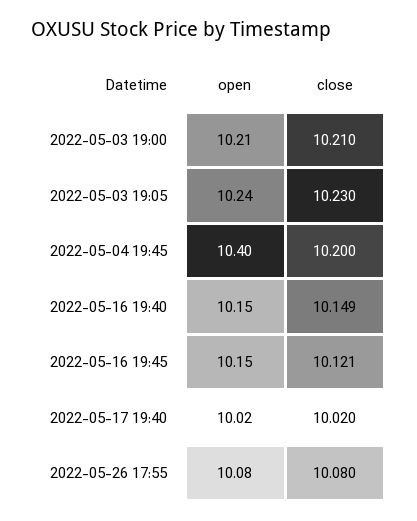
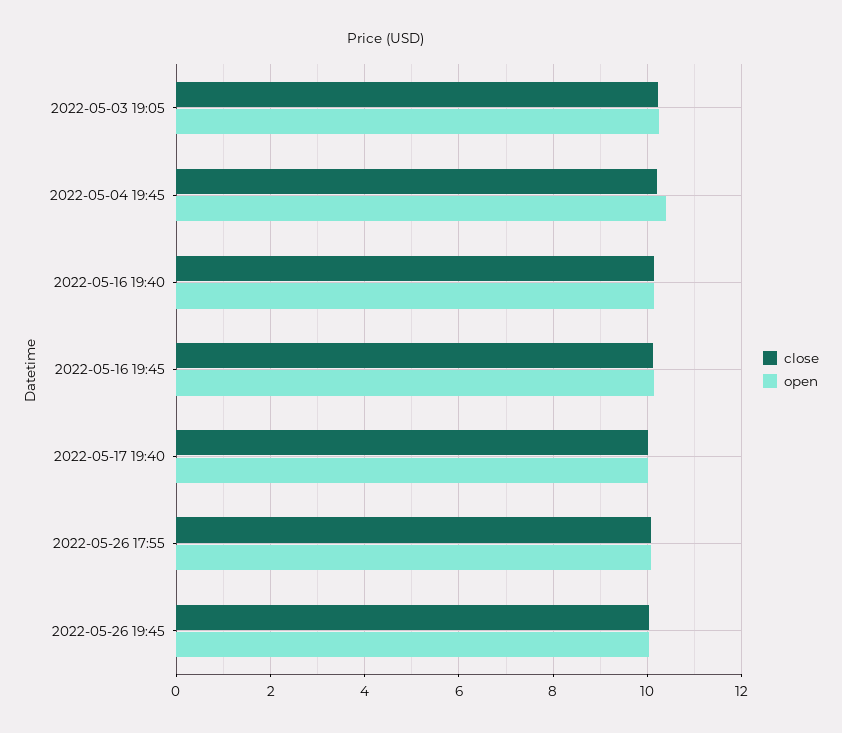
open, 2022-05-03 19:00: 10.21 -> none
close, 2022-05-03 19:00: 10.21 -> none
close, 2022-05-26 19:45: none -> 10
open, 2022-05-26 19:45: none -> 10

